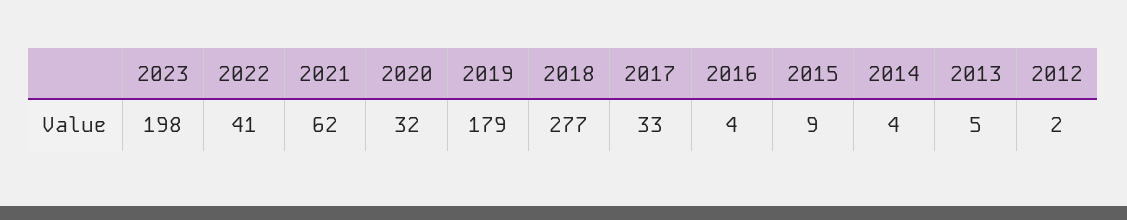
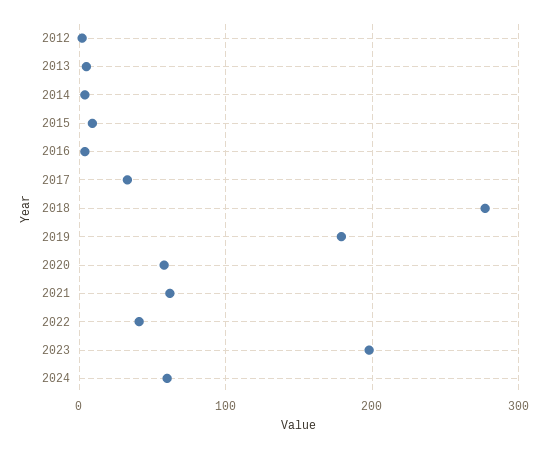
2020: 32 -> 60
2024: none -> 60

